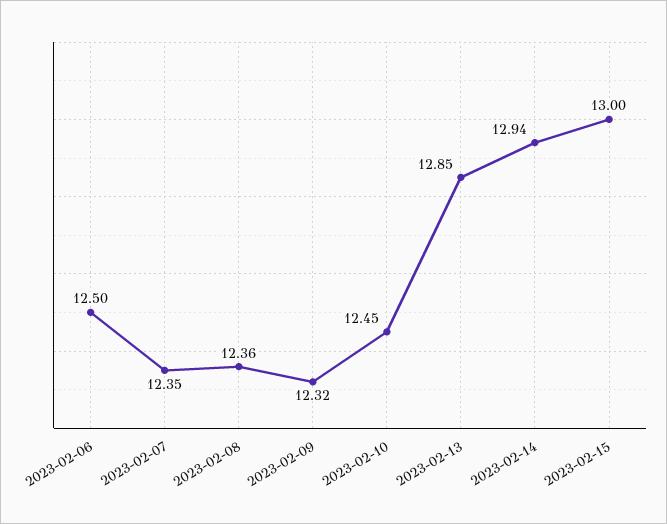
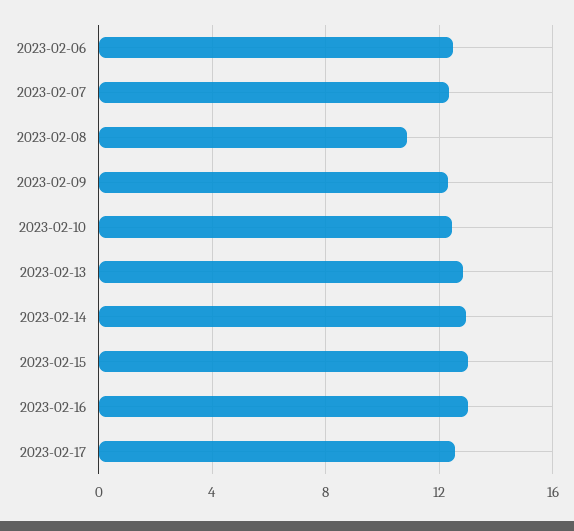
2023-02-08: 12.36 -> 11
2023-02-16: none -> 13
2023-02-17: none -> 12.5

